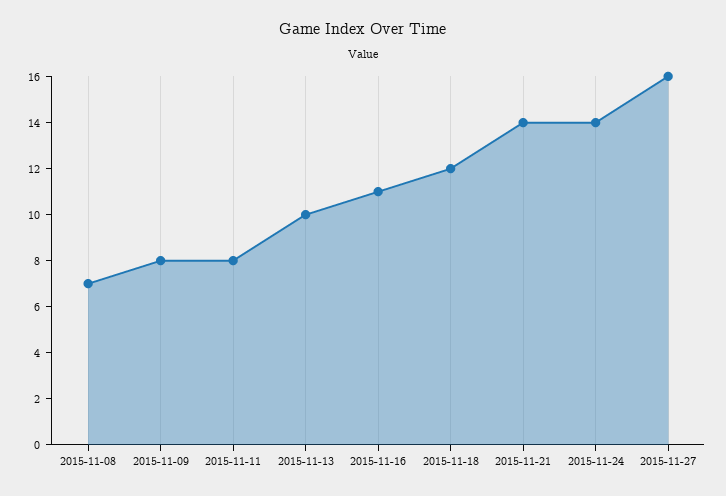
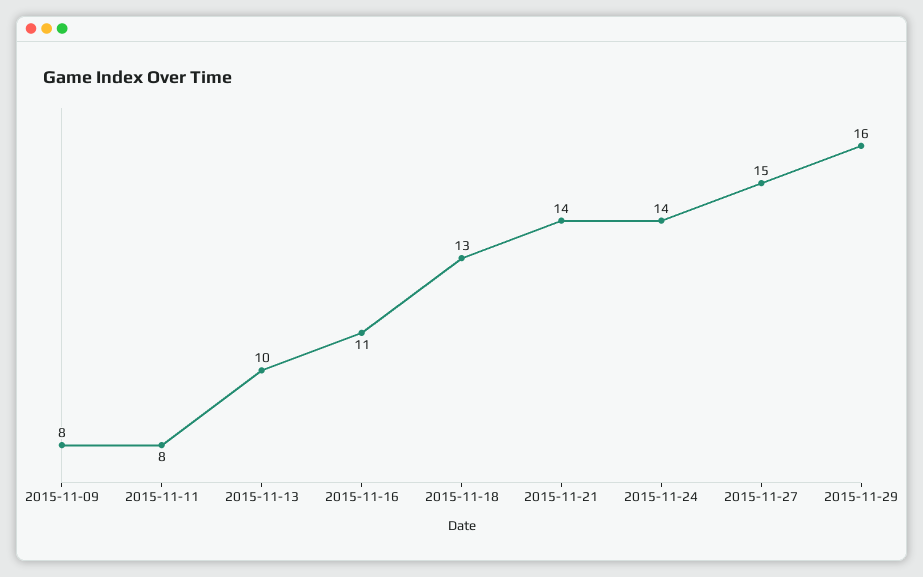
2015-11-08: 7 -> none
2015-11-18: 12 -> 13
2015-11-27: 16 -> 15
2015-11-29: none -> 16

